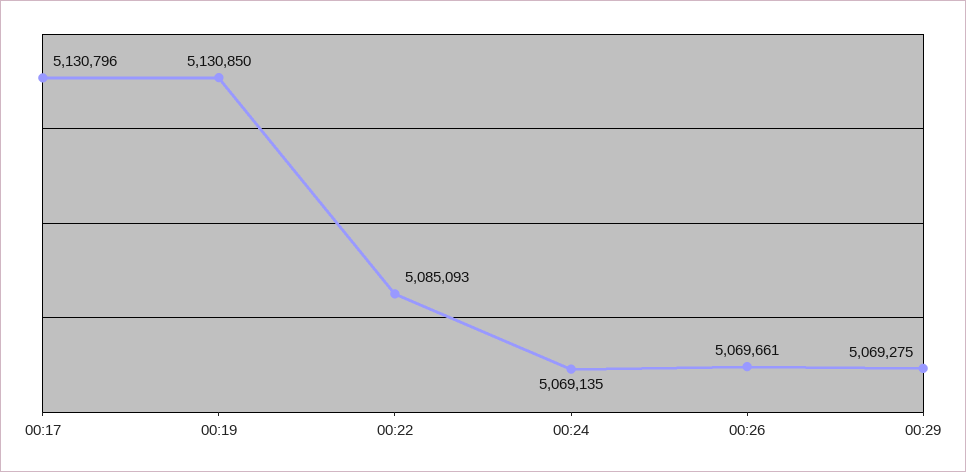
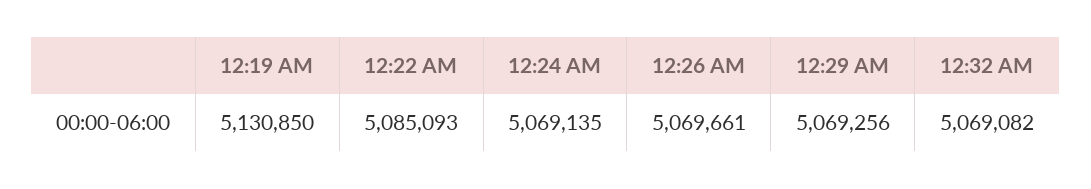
00:17: 5130796 -> none
00:29: 5069275 -> 5069256
12:32 AM: none -> 5069082

